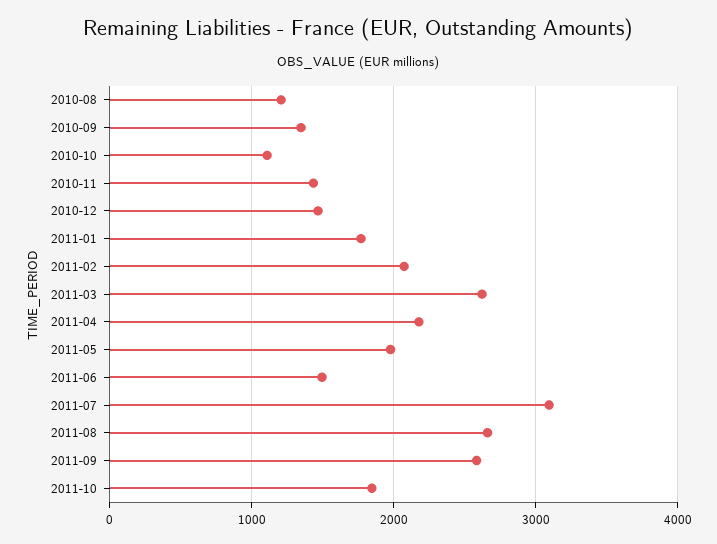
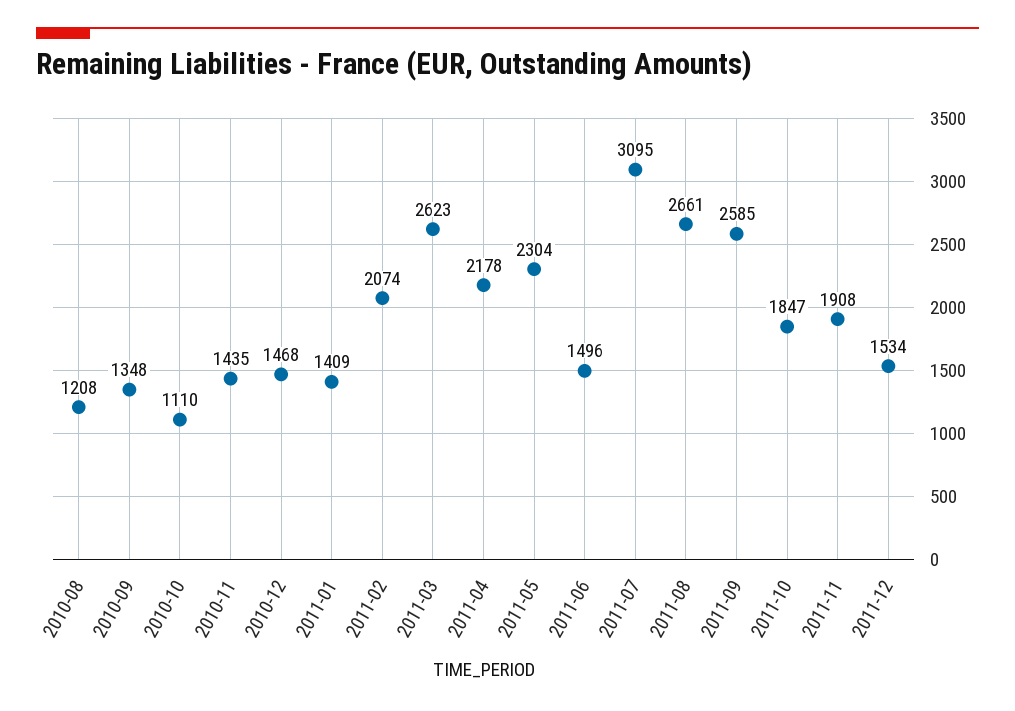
2011-01: 1800 -> 1409
2011-05: 2000 -> 2304
2011-11: none -> 1908
2011-12: none -> 1534

